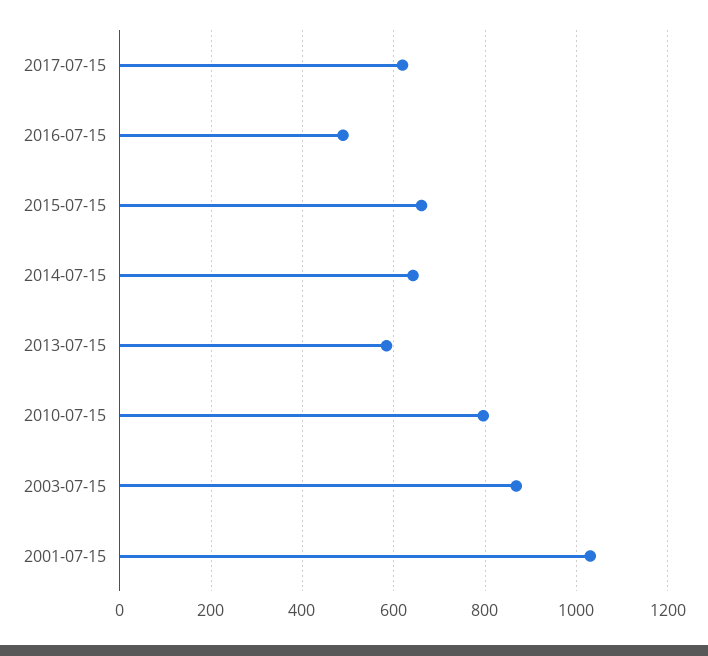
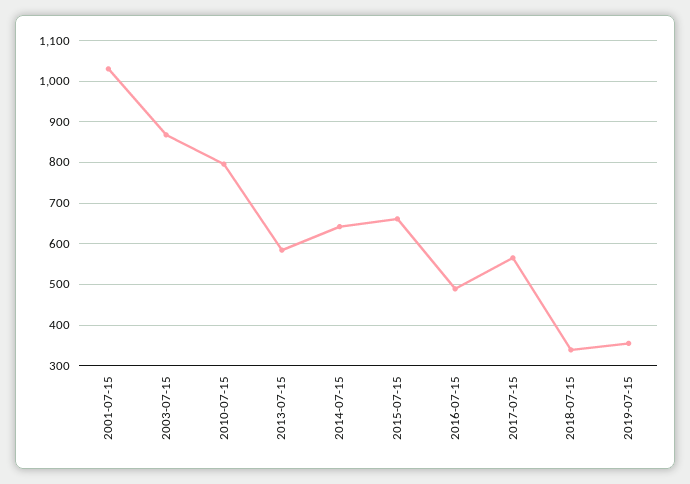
2017-07-15: 620 -> 560
2018-07-15: none -> 340
2019-07-15: none -> 360

